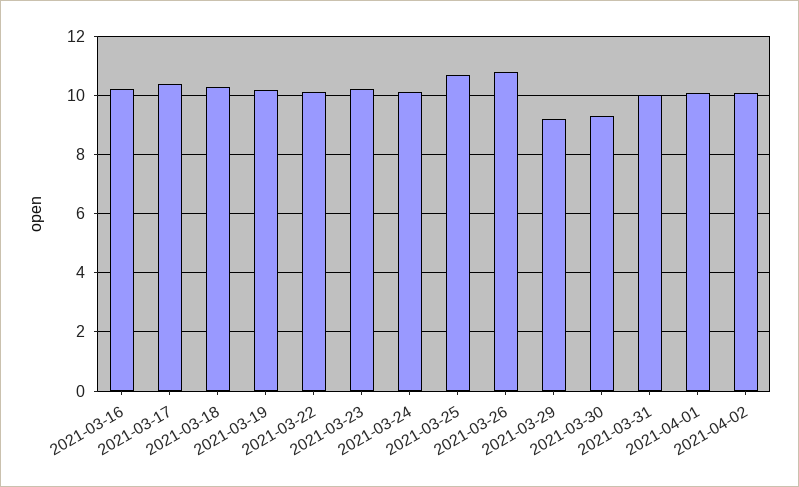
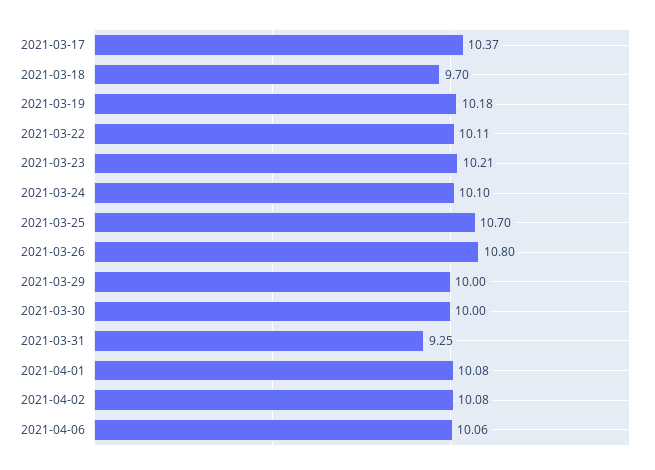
2021-03-16: 10.25 -> none
2021-03-18: 10.25 -> 9.7
2021-03-29: 9.25 -> 10
2021-03-30: 9.25 -> 10
2021-03-31: 10 -> 9.25
2021-04-06: none -> 10.06

